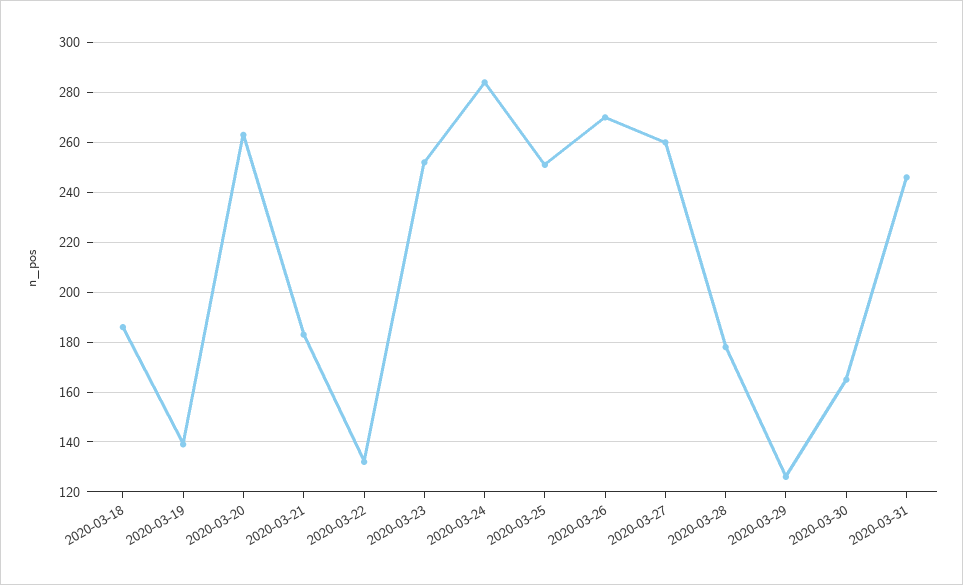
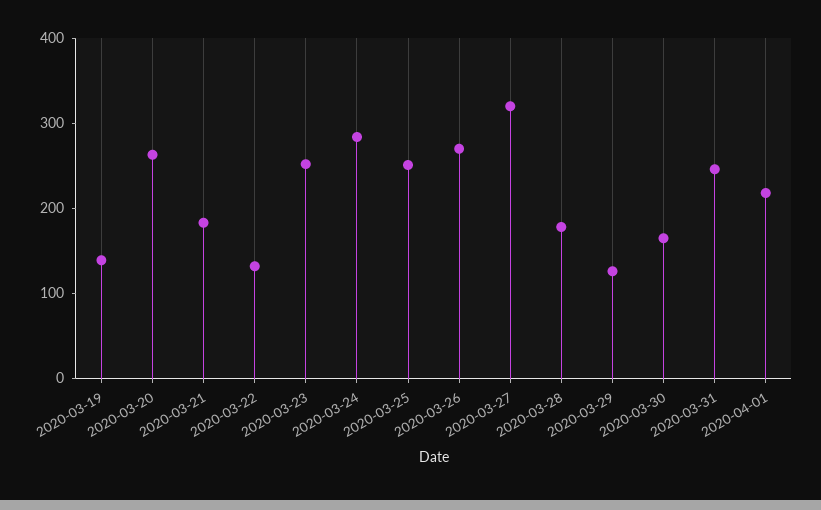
2020-03-18: 185 -> none
2020-03-27: 260 -> 320
2020-04-01: none -> 220

